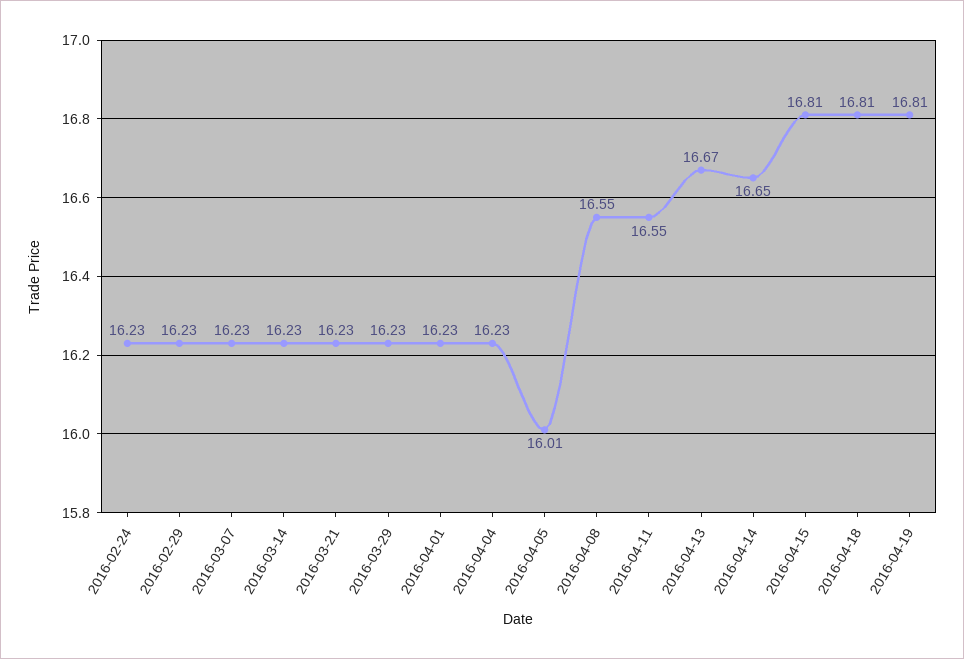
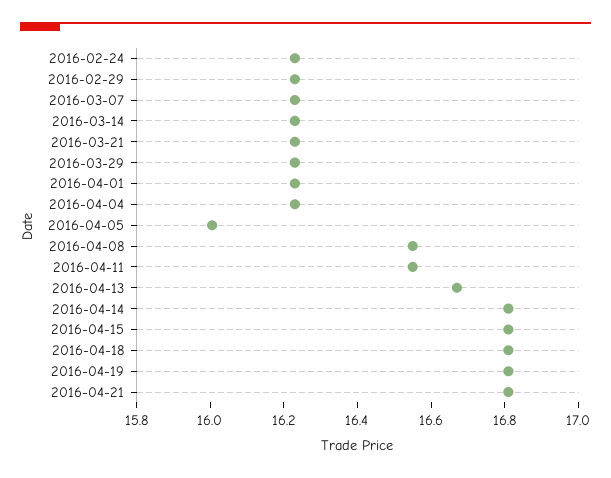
2016-04-14: 16.65 -> 16.8
2016-04-21: none -> 16.8

